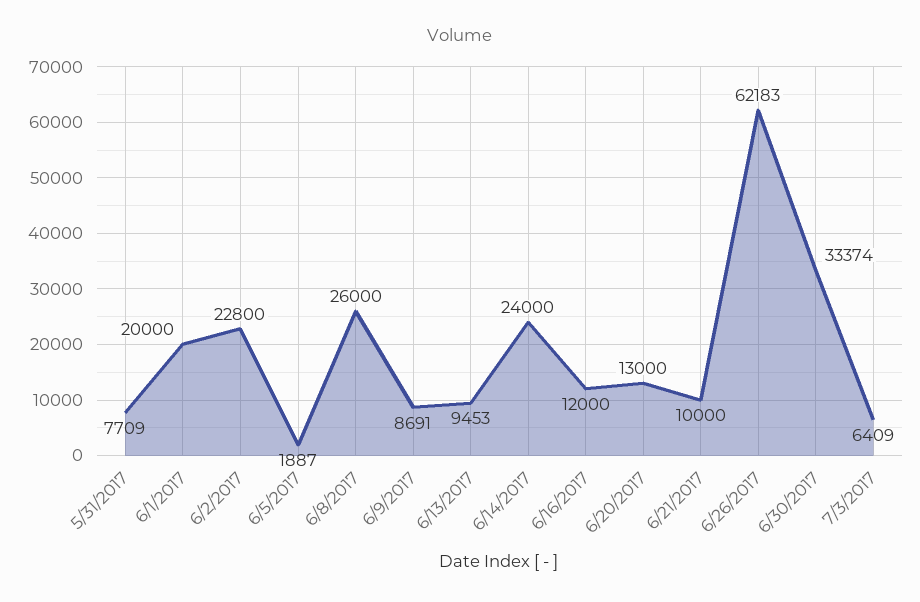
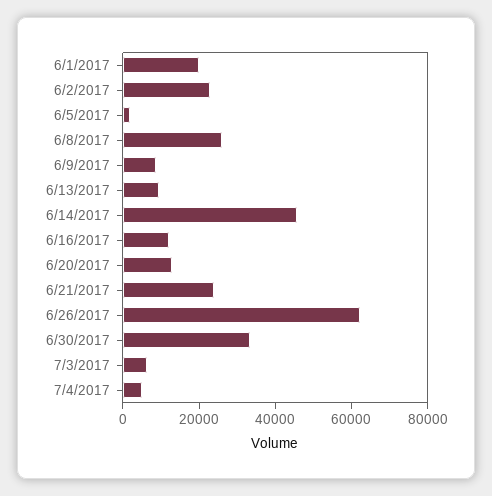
5/31/2017: 7709 -> none
6/14/2017: 24000 -> 45000
6/21/2017: 10000 -> 25000
7/4/2017: none -> 5000

